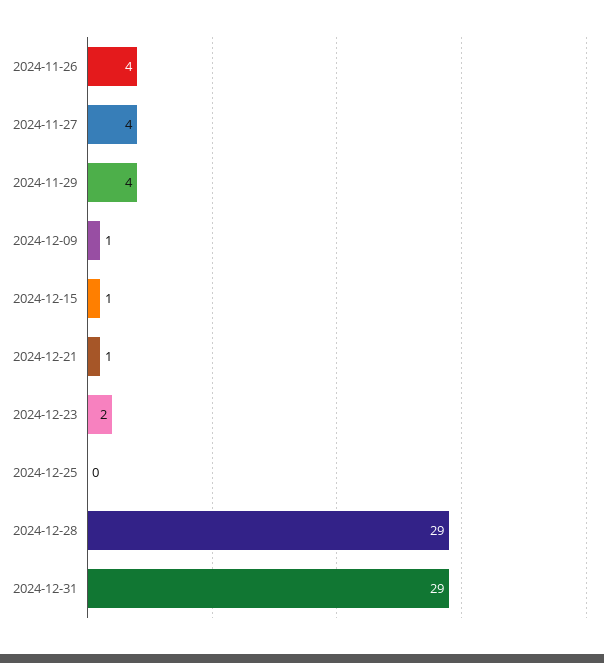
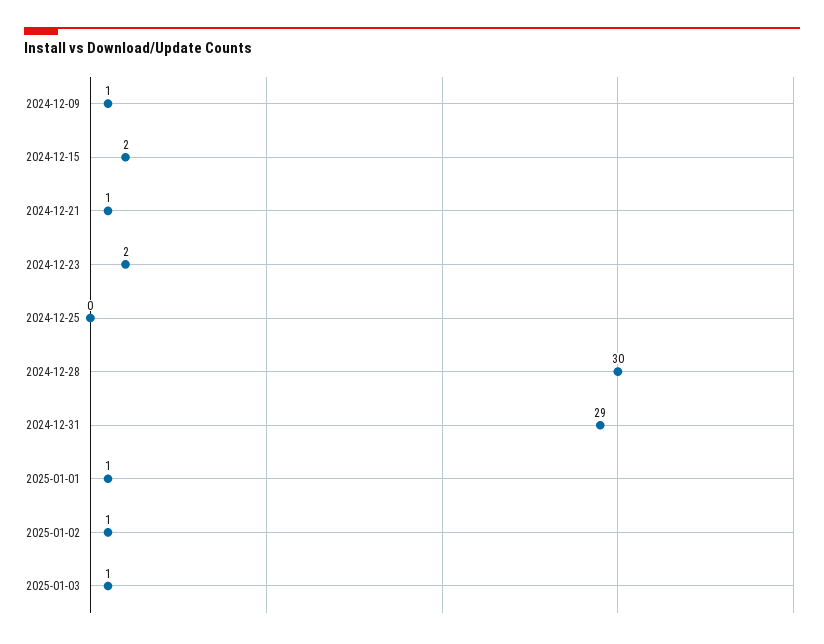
2024-11-26: 4 -> none
2024-11-27: 4 -> none
2024-11-29: 4 -> none
2024-12-15: 1 -> 2
2024-12-28: 29 -> 30
2025-01-01: none -> 1
2025-01-02: none -> 1
2025-01-03: none -> 1

